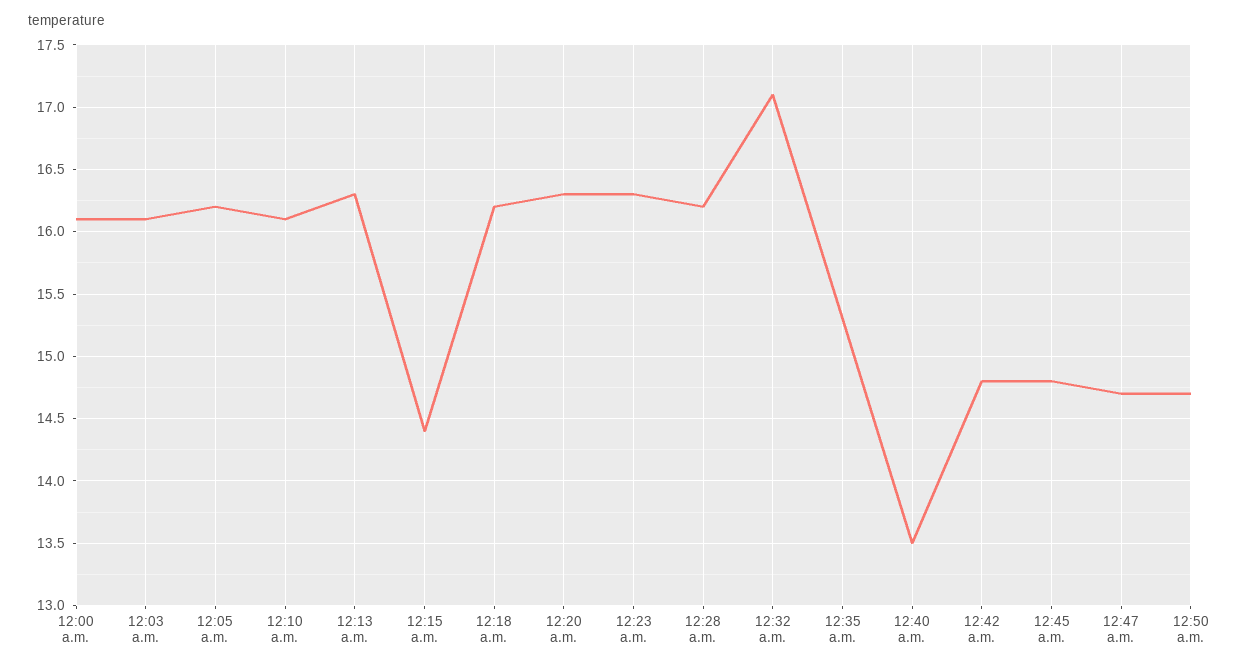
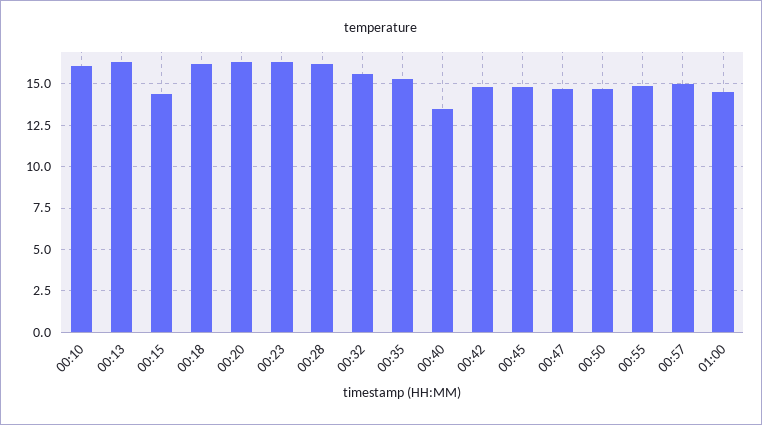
12:00 a.m.: 16.1 -> none
12:03 a.m.: 16.1 -> none
12:05 a.m.: 16.2 -> none
12:32 a.m.: 17.1 -> 15.5
00:55: none -> 15
00:57: none -> 15
01:00: none -> 14.5

